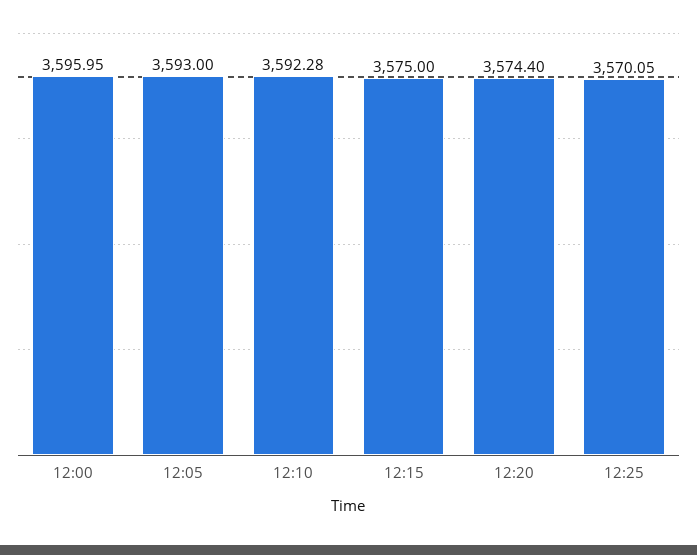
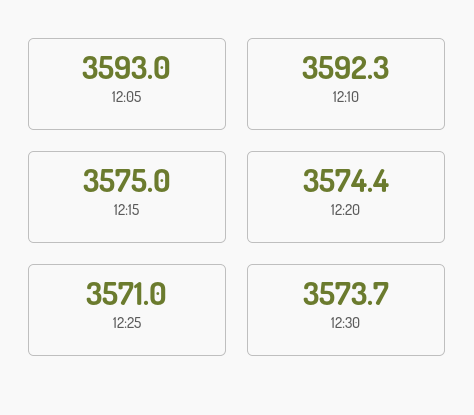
12:00: 3595.95 -> none
12:25: 3570.05 -> 3571
12:30: none -> 3573.7

